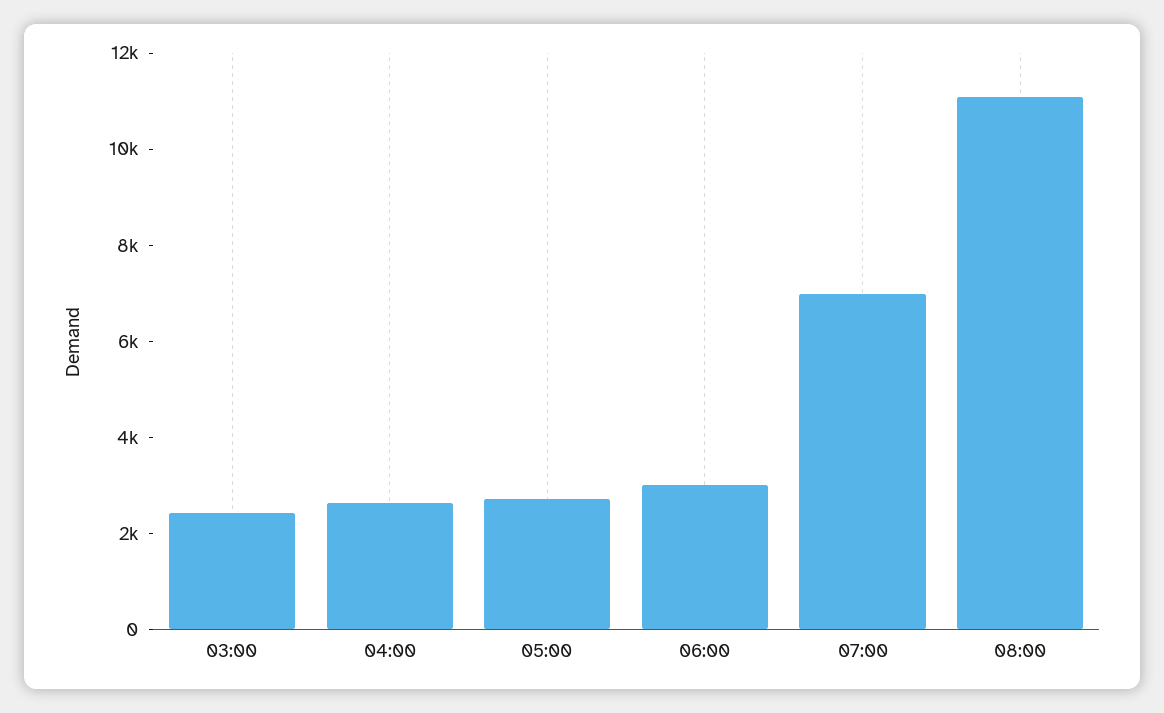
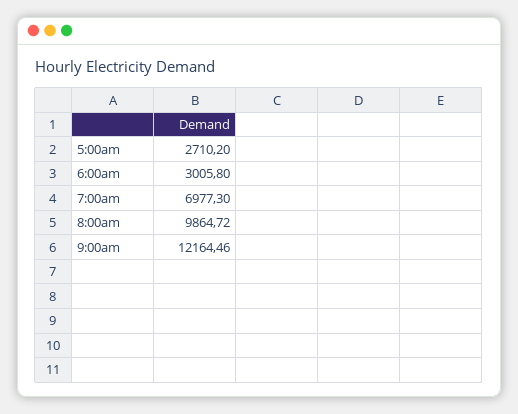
03:00: 2500 -> none
04:00: 2500 -> none
08:00: 11000 -> 9864.72
9:00am: none -> 12164.46

